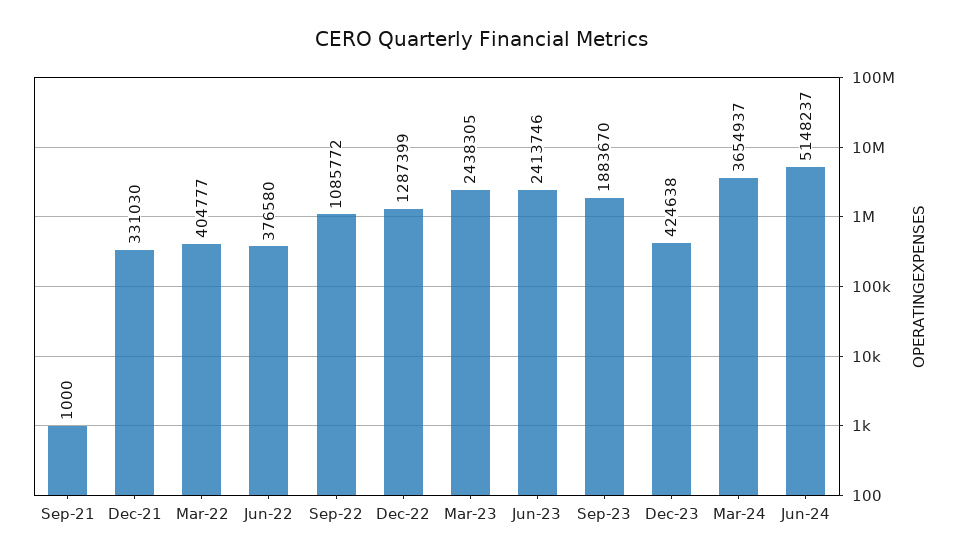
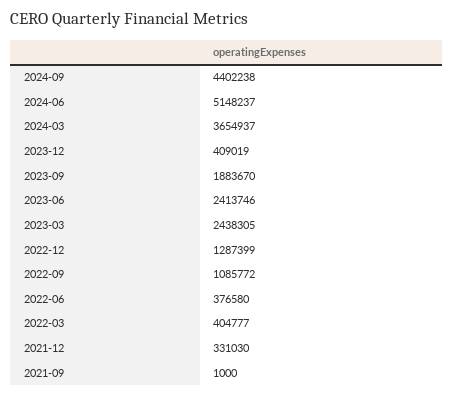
Dec-23: 424638 -> 409019
2024-09: none -> 4402238

